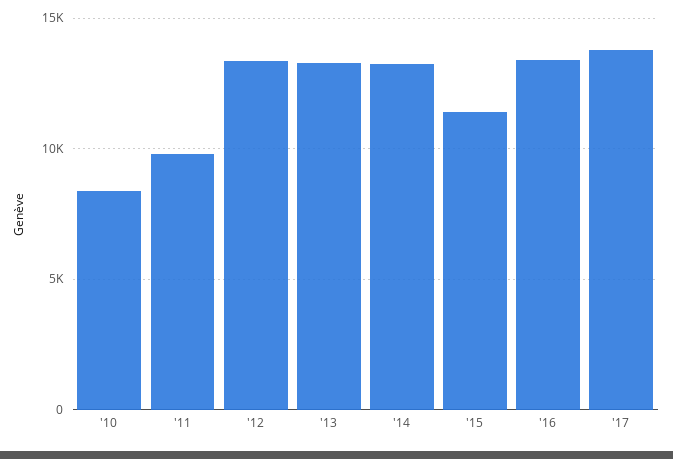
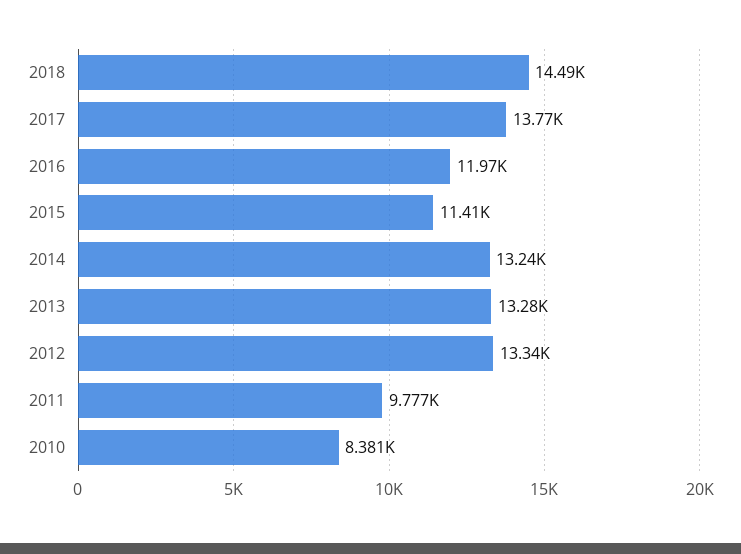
'16: 13500 -> 11970
2018: none -> 14490

